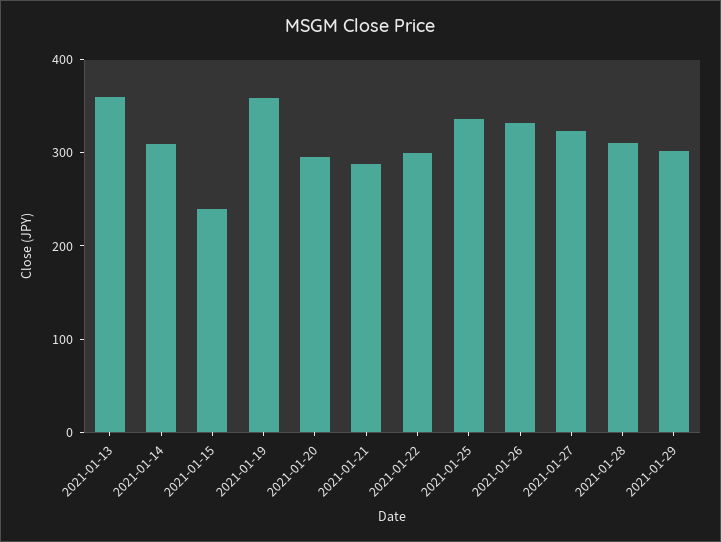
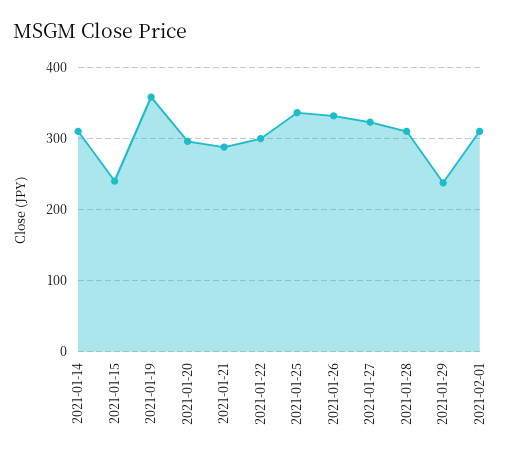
2021-01-13: 360 -> none
2021-01-29: 300 -> 240
2021-02-01: none -> 310

